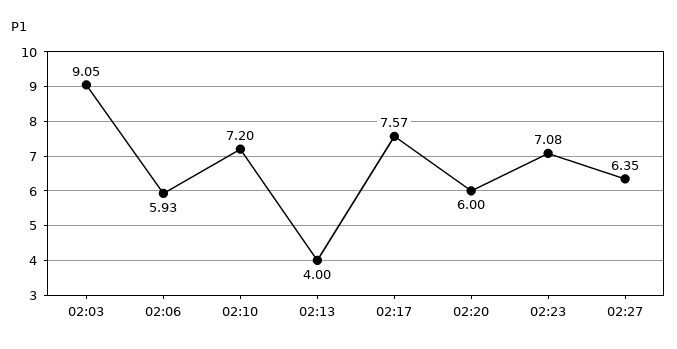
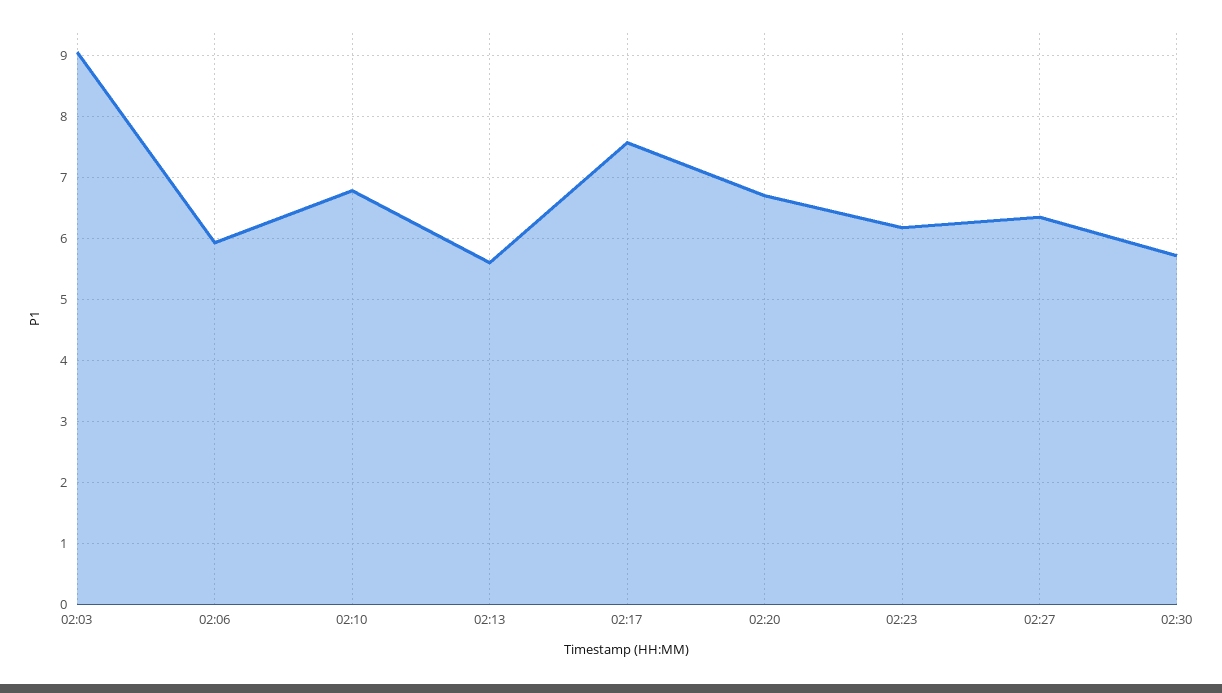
02:10: 7.2 -> 6.8
02:13: 4 -> 5.6
02:20: 6 -> 6.7
02:23: 7.08 -> 6.2
02:30: none -> 5.7

